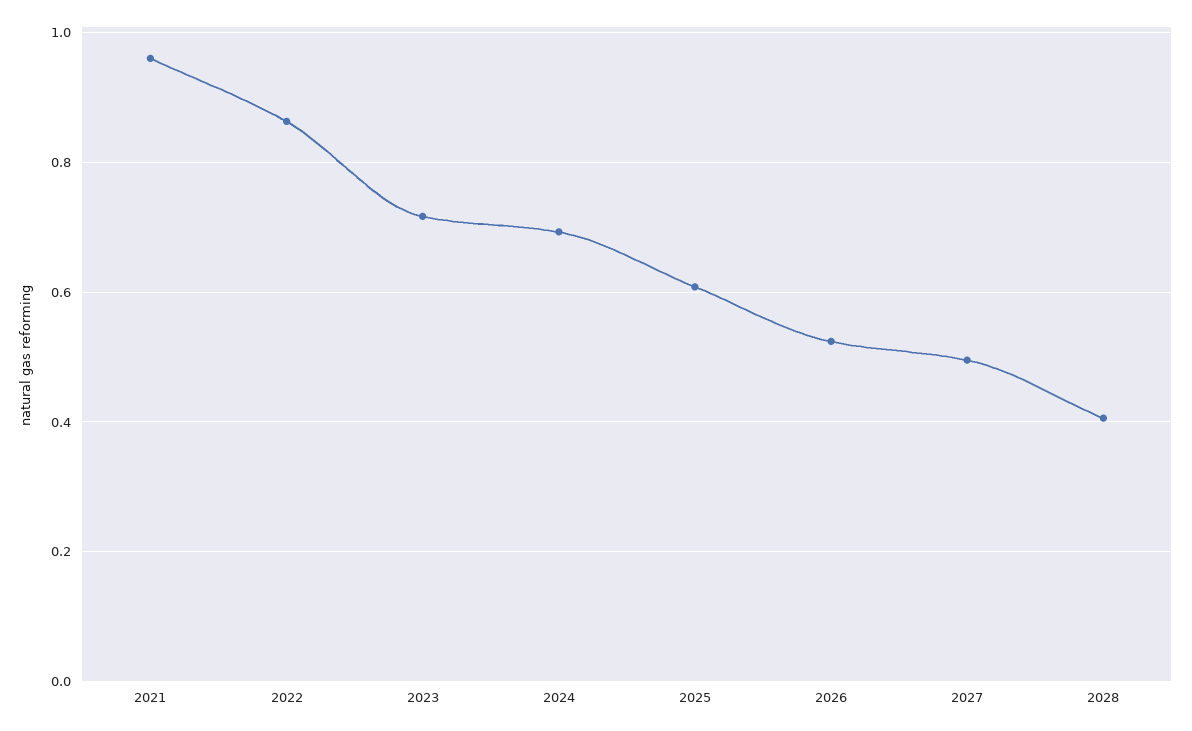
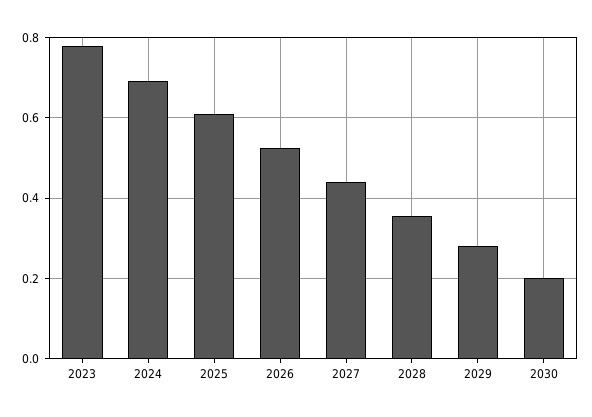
2021: 0.96 -> none
2022: 0.86 -> none
2023: 0.72 -> 0.78
2027: 0.5 -> 0.44
2028: 0.4 -> 0.36
2029: none -> 0.28
2030: none -> 0.2

